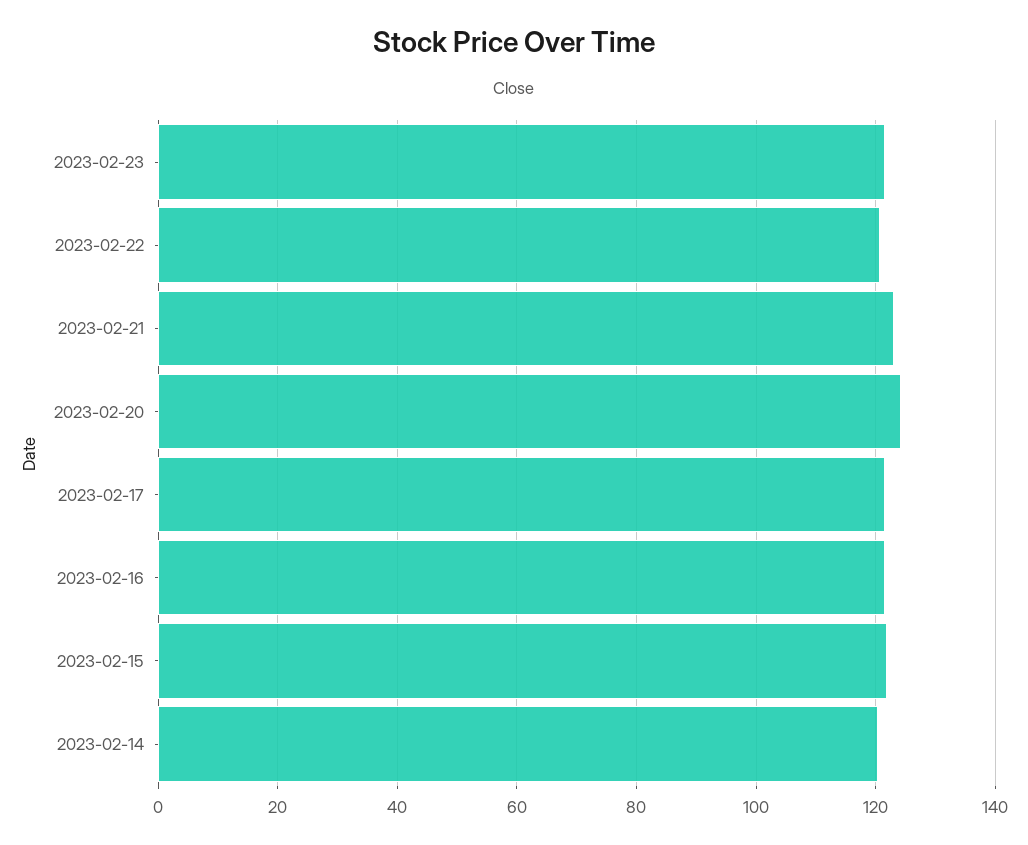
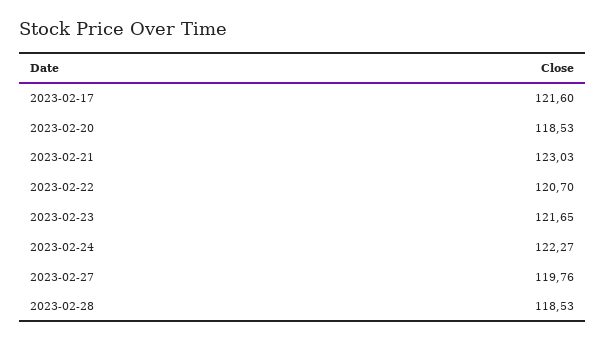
2023-02-20: 124 -> 118.53
2023-02-16: 122 -> none
2023-02-15: 122 -> none
2023-02-14: 120 -> none
2023-02-24: none -> 122.27
2023-02-27: none -> 119.76
2023-02-28: none -> 118.53

